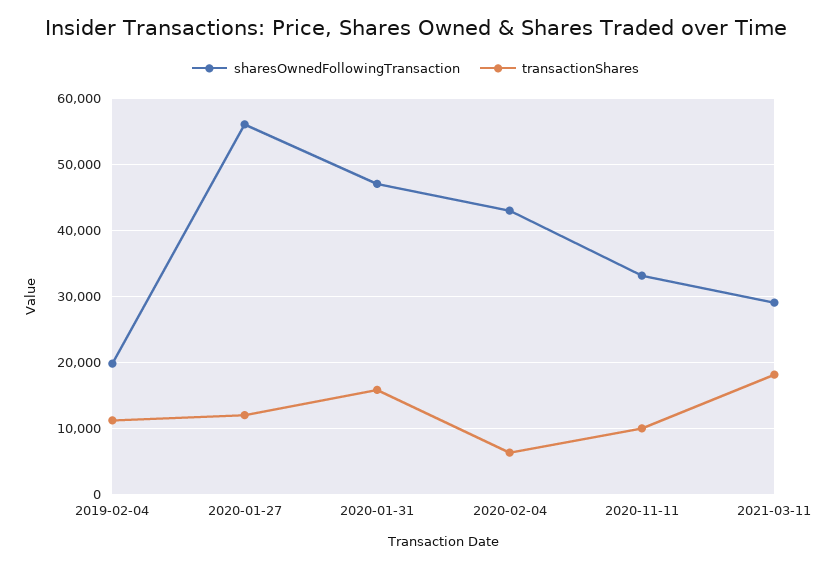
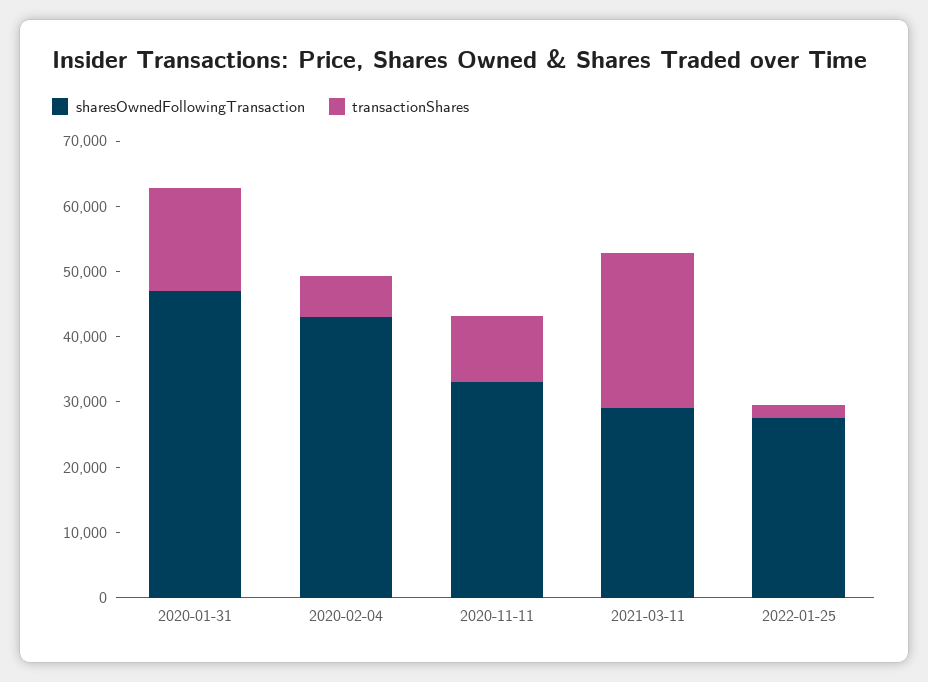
sharesOwnedFollowingTransaction, 2019-02-04: 20000 -> none
transactionShares, 2019-02-04: 11000 -> none
sharesOwnedFollowingTransaction, 2020-01-27: 56000 -> none
transactionShares, 2020-01-27: 12000 -> none
transactionShares, 2021-03-11: 18000 -> 24000
sharesOwnedFollowingTransaction, 2022-01-25: none -> 28000
transactionShares, 2022-01-25: none -> 2000

